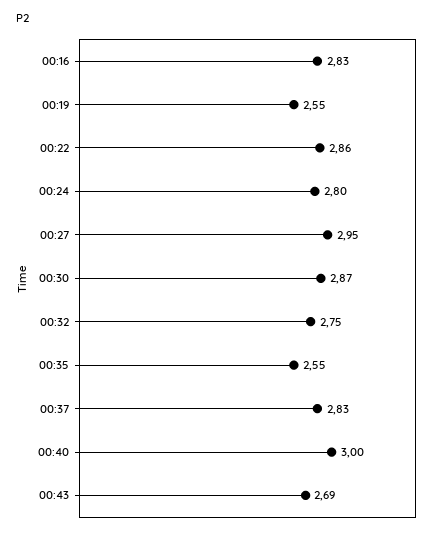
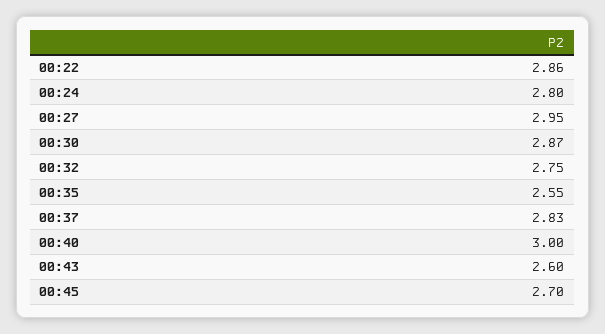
00:16: 2.83 -> none
00:19: 2.55 -> none
00:43: 2.69 -> 2.6
00:45: none -> 2.7

